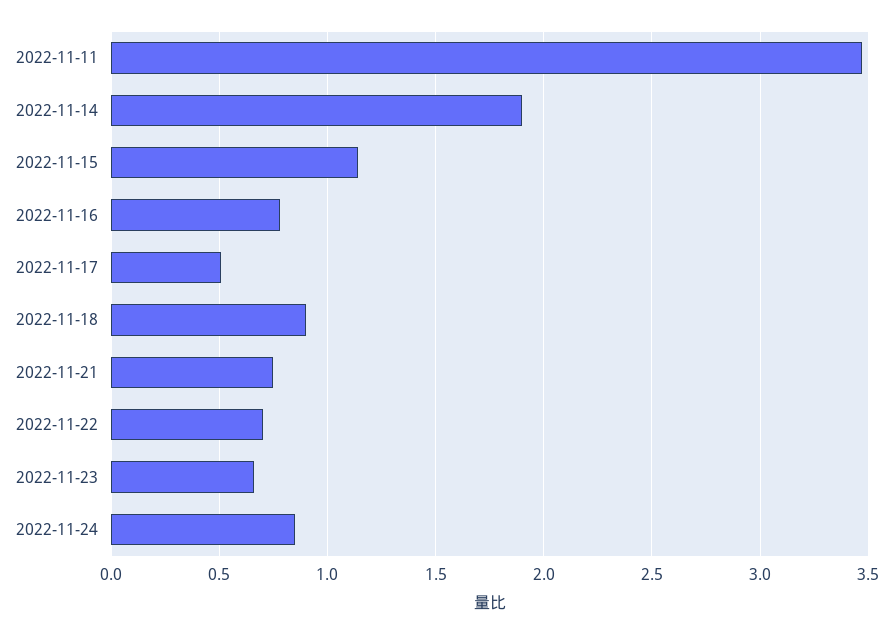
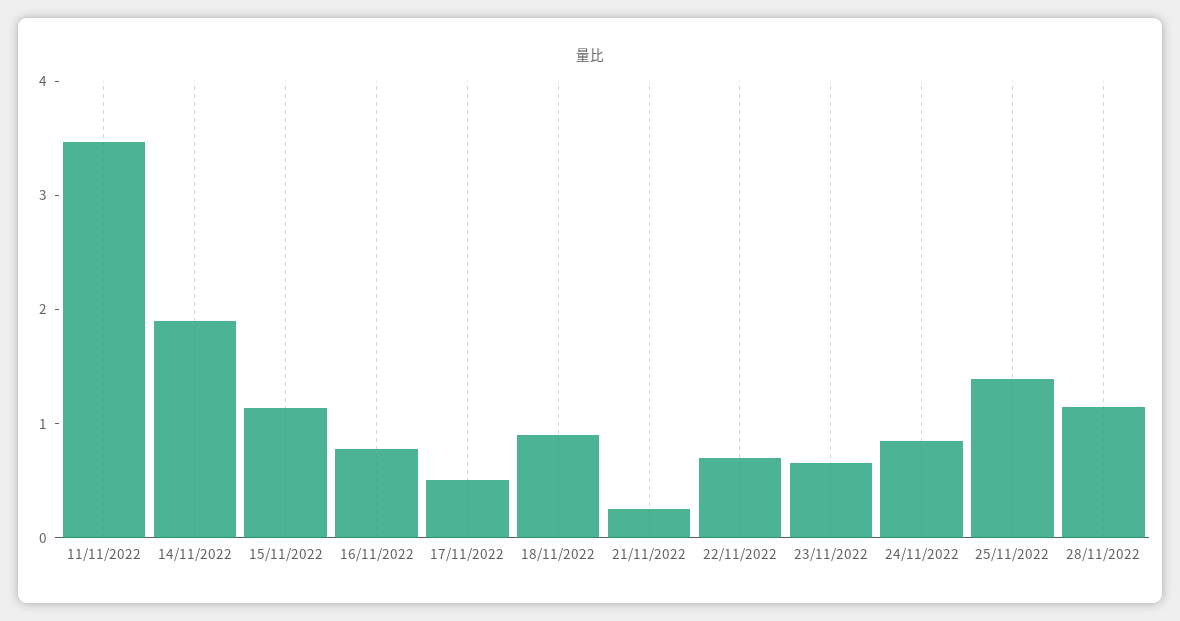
2022-11-21: 0.75 -> 0.2
25/11/2022: none -> 1.4
28/11/2022: none -> 1.2

